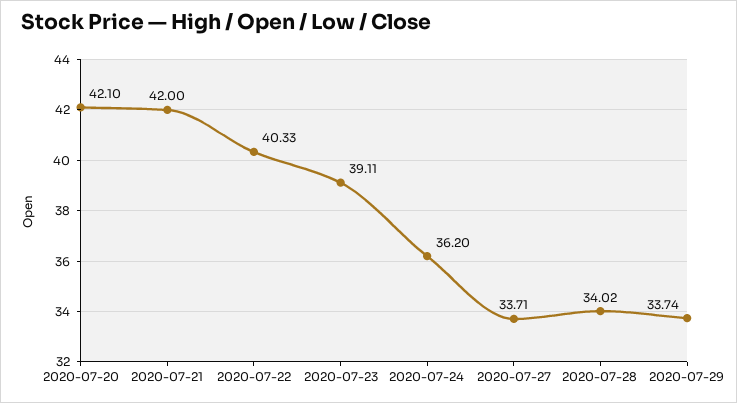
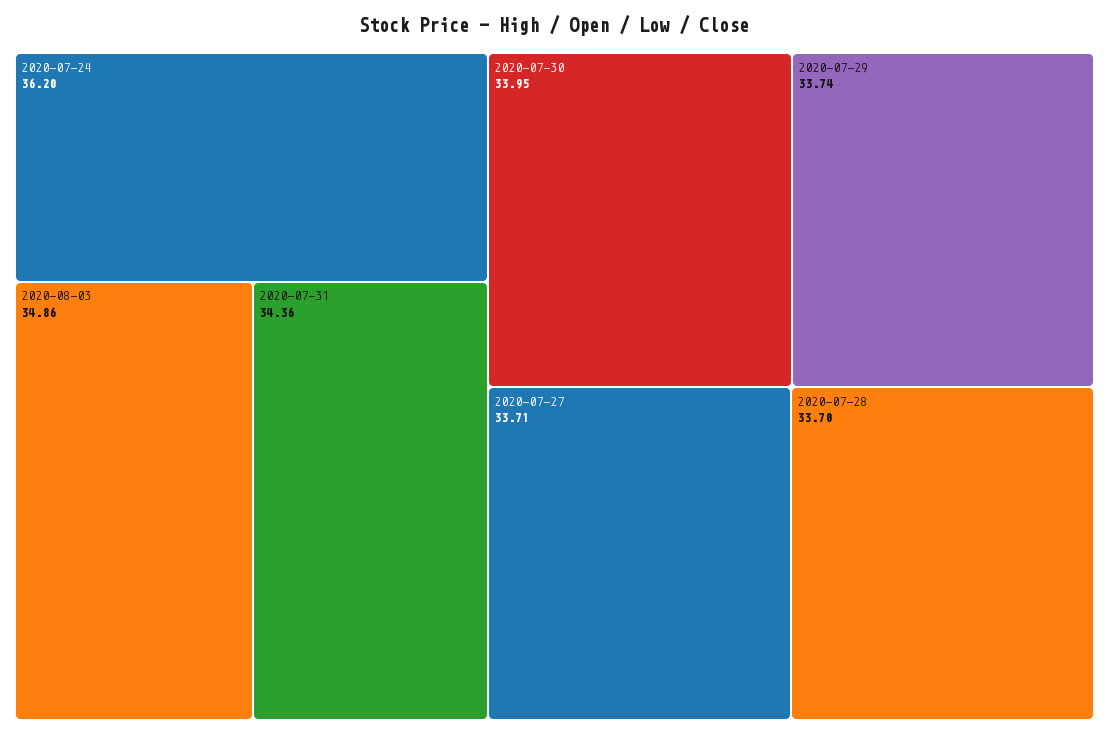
2020-07-20: 42.1 -> none
2020-07-21: 42 -> none
2020-07-22: 40.33 -> none
2020-07-23: 39.11 -> none
2020-07-28: 34.02 -> 33.7
2020-08-03: none -> 34.86
2020-07-31: none -> 34.36
2020-07-30: none -> 33.95

